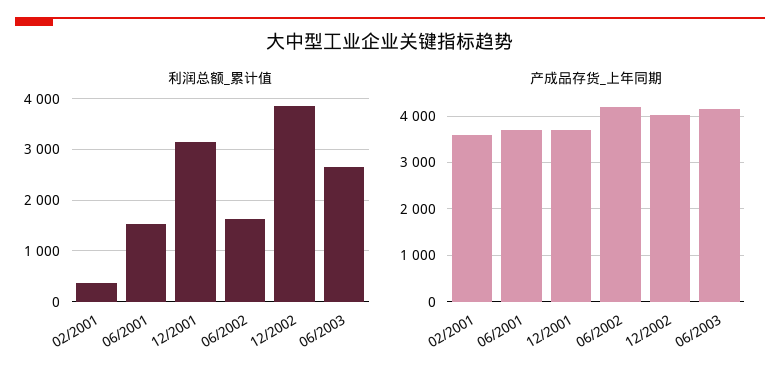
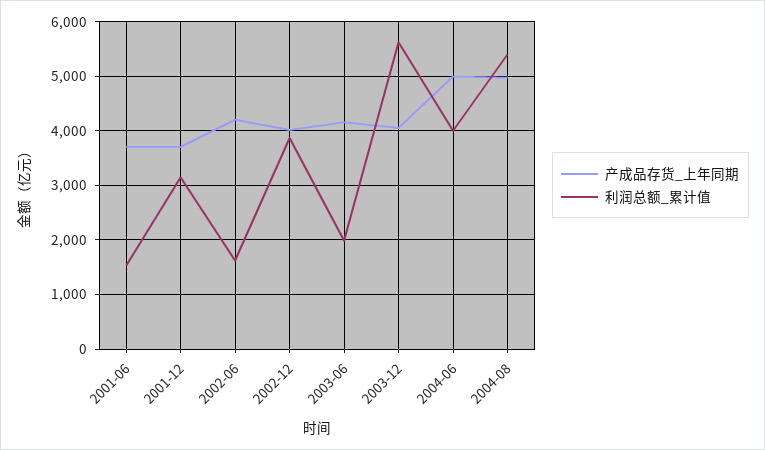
利润总额_累计值, 02/2001: 400 -> none
利润总额_累计值, 06/2003: 2600 -> 2000
产成品存货_上年同期, 02/2001: 3600 -> none
产成品存货_上年同期, 2003-12: none -> 4000
利润总额_累计值, 2003-12: none -> 5600
产成品存货_上年同期, 2004-06: none -> 5000
利润总额_累计值, 2004-06: none -> 4000
产成品存货_上年同期, 2004-08: none -> 5000
利润总额_累计值, 2004-08: none -> 5400

